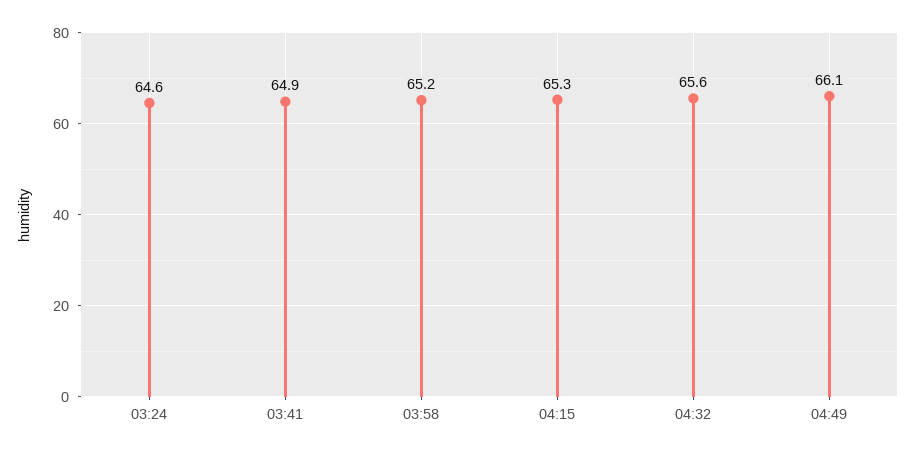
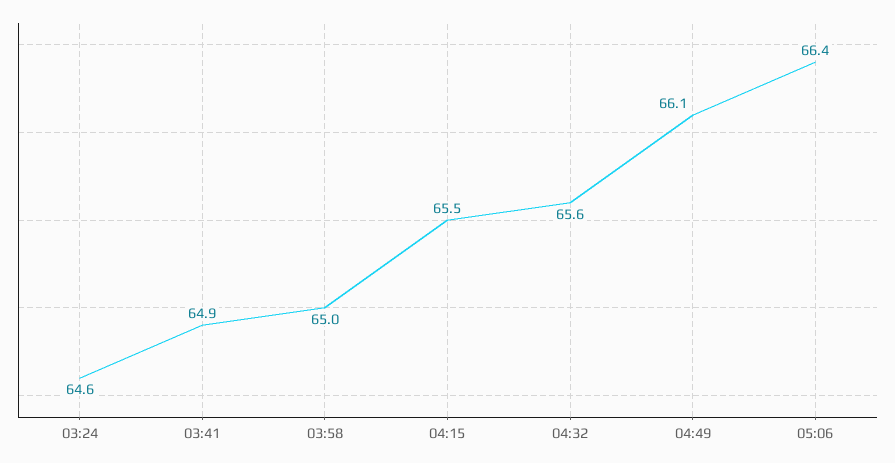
03:58: 65.2 -> 65
04:15: 65.3 -> 65.5
05:06: none -> 66.4

